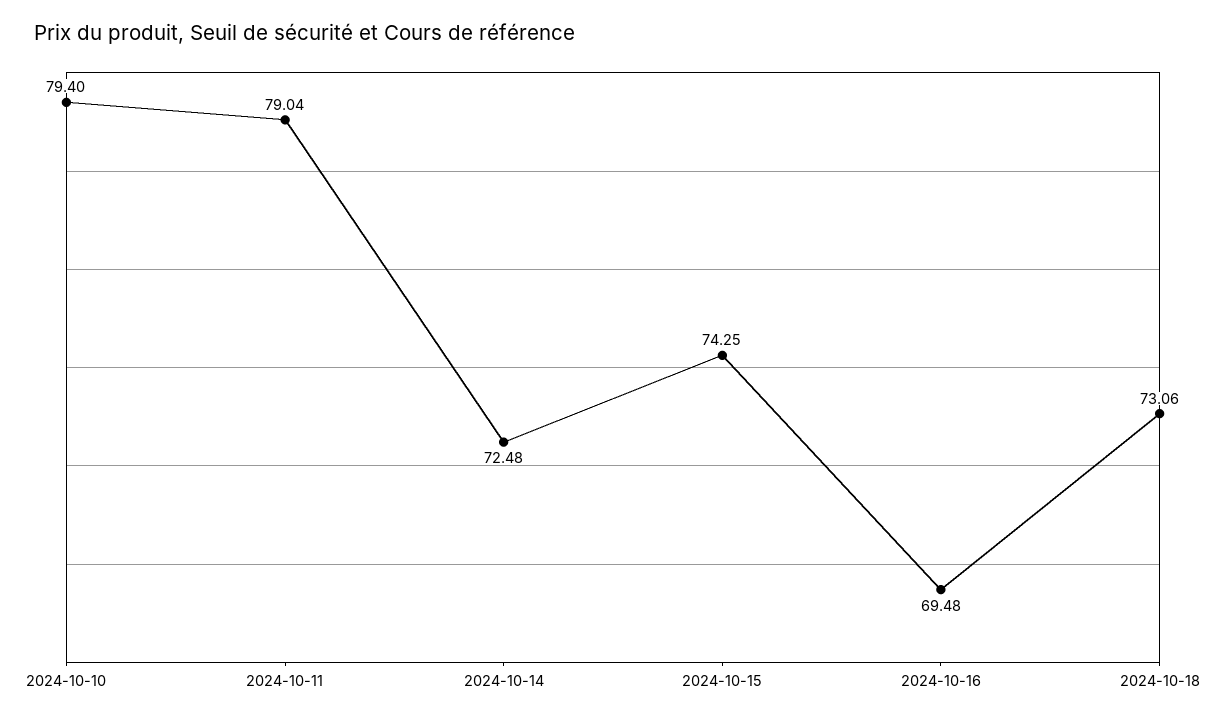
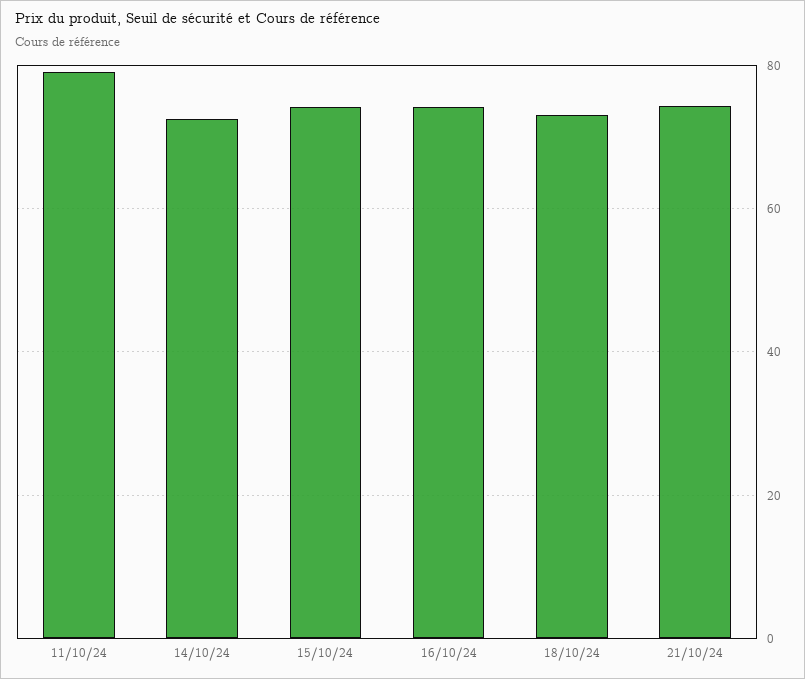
2024-10-10: 79.4 -> none
2024-10-16: 69.48 -> 74
21/10/24: none -> 74

